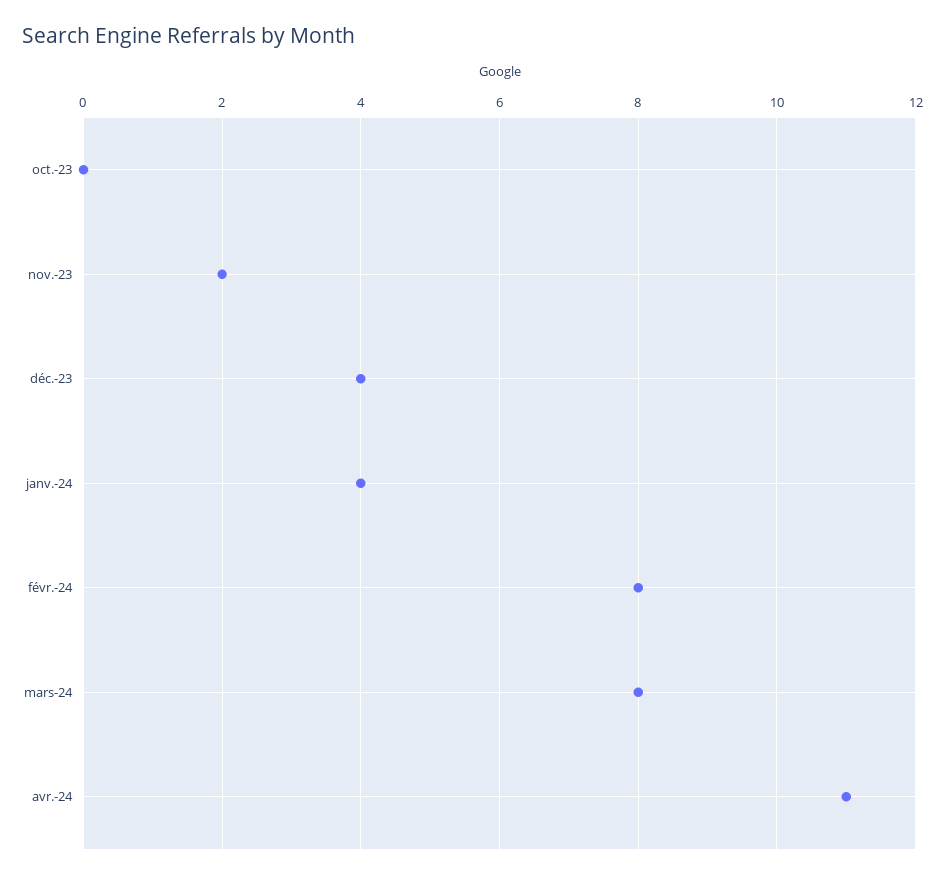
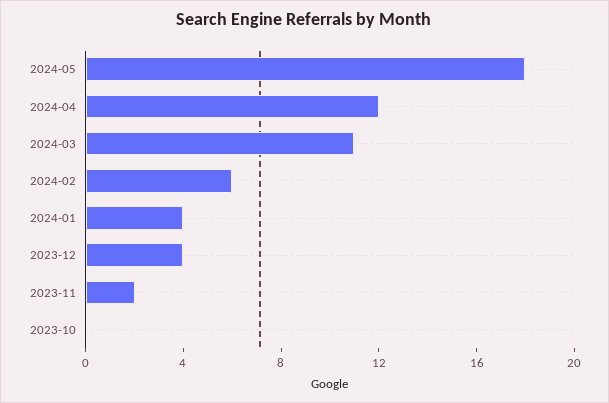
févr.-24: 8 -> 6
mars-24: 8 -> 11
avr.-24: 11 -> 12
2024-05: none -> 18

